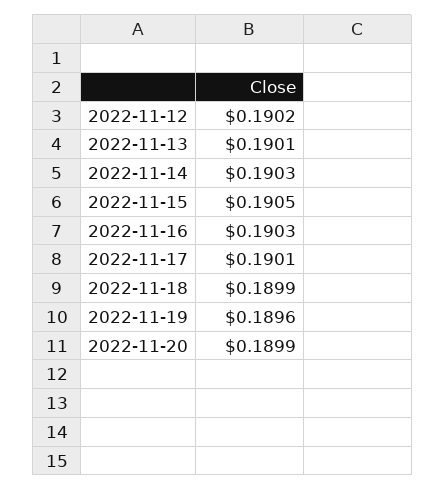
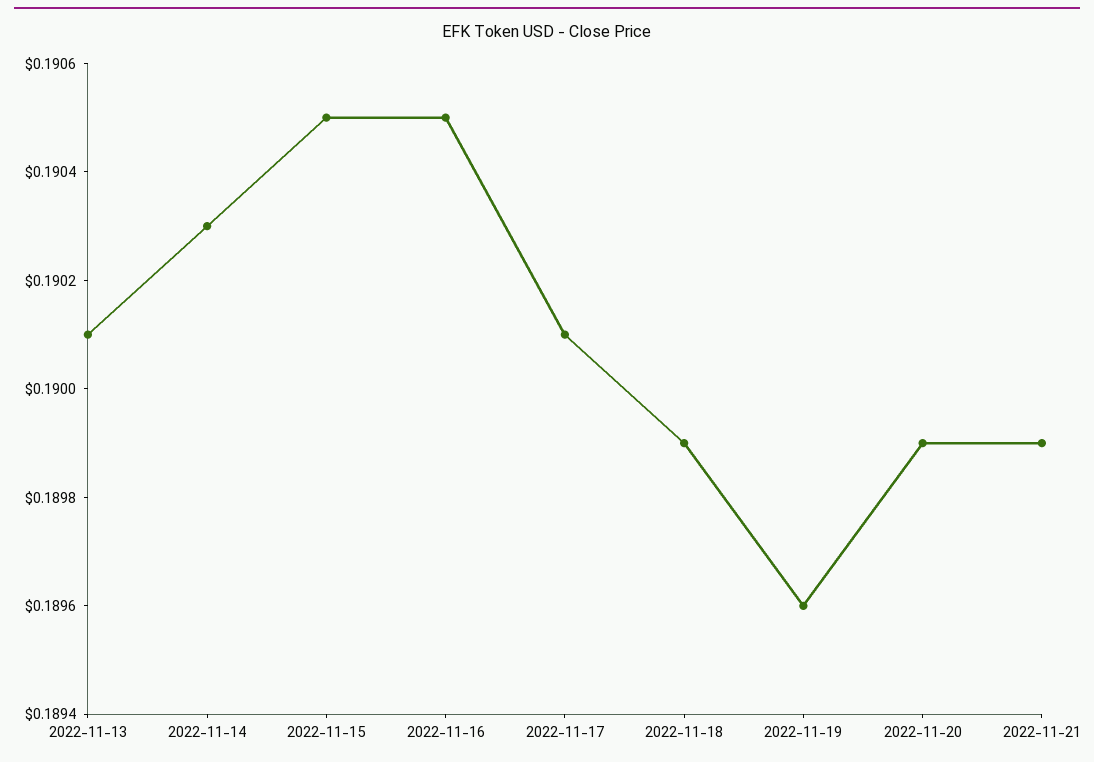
2022-11-12: 0.1902 -> none
2022-11-16: 0.1903 -> 0.1905
2022-11-21: none -> 0.1899

